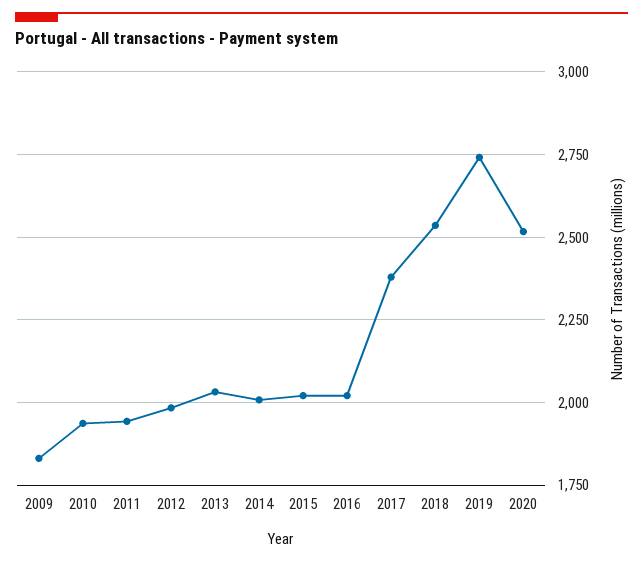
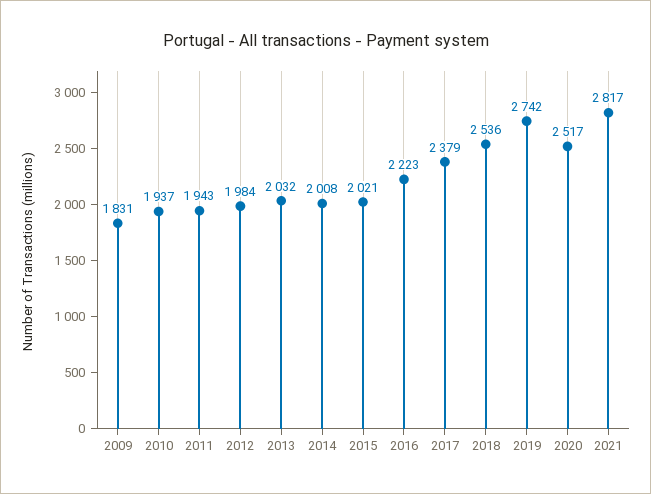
2016: 2025 -> 2223
2021: none -> 2817

